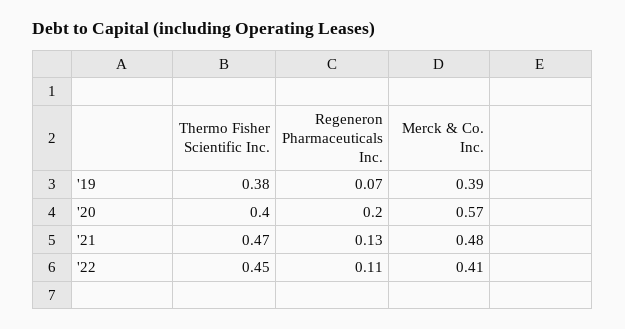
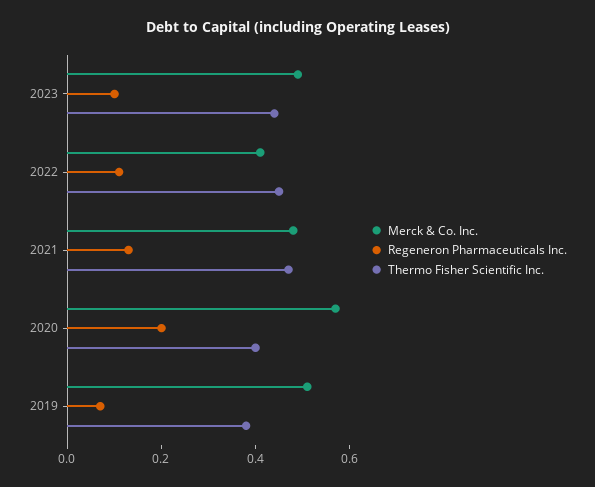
Merck & Co. Inc., '19: 0.39 -> 0.5
Merck & Co. Inc., 2023: none -> 0.5
Regeneron Pharmaceuticals Inc., 2023: none -> 0.1
Thermo Fisher Scientific Inc., 2023: none -> 0.45

